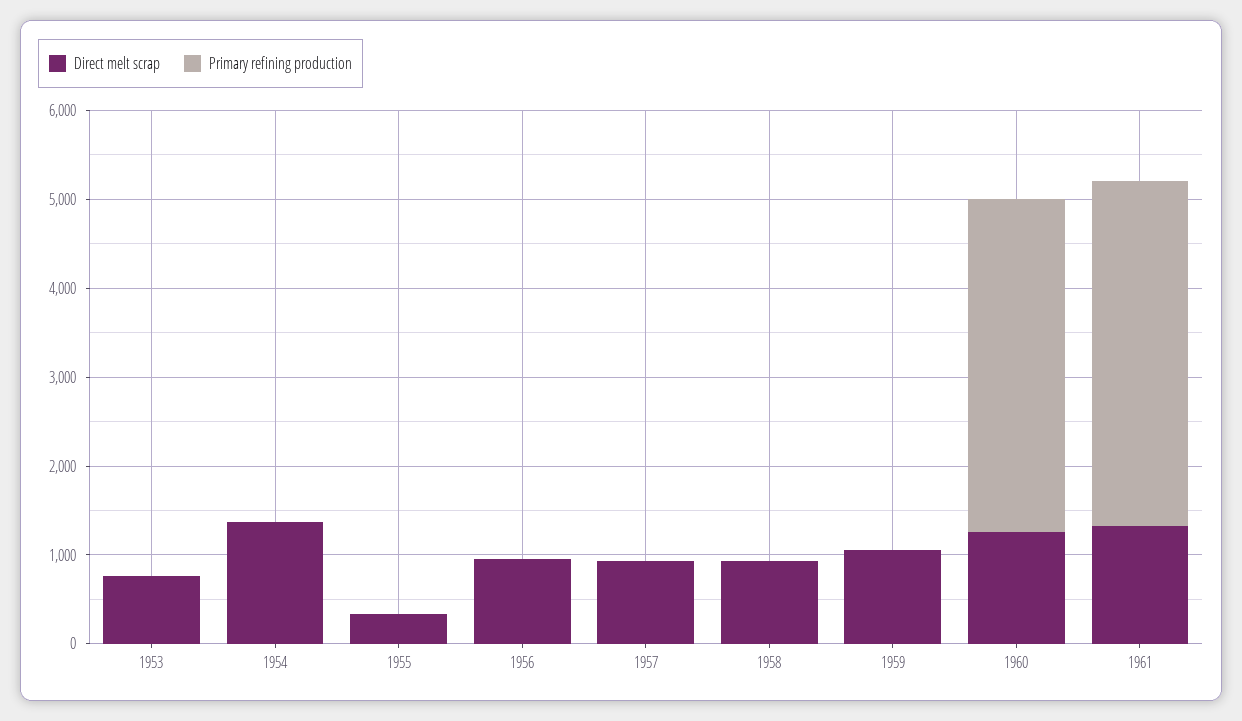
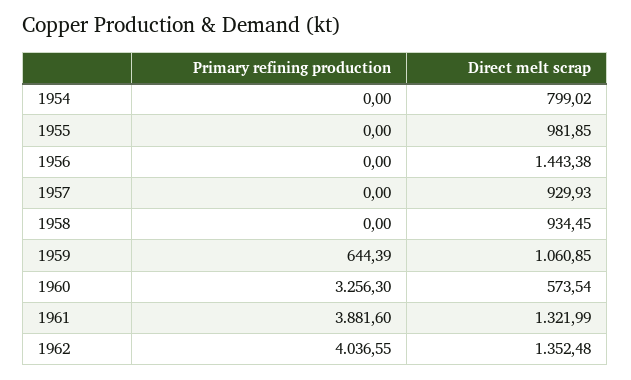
Direct melt scrap, 1953: 800 -> none
Primary refining production, 1953: 0 -> none
Direct melt scrap, 1954: 1400 -> 799.02
Direct melt scrap, 1955: 400 -> 981.85
Direct melt scrap, 1956: 1000 -> 1443.38
Primary refining production, 1959: 0 -> 644.39
Direct melt scrap, 1960: 1200 -> 573.54
Primary refining production, 1960: 3800 -> 3256.3
Primary refining production, 1962: none -> 4036.55
Direct melt scrap, 1962: none -> 1352.48

